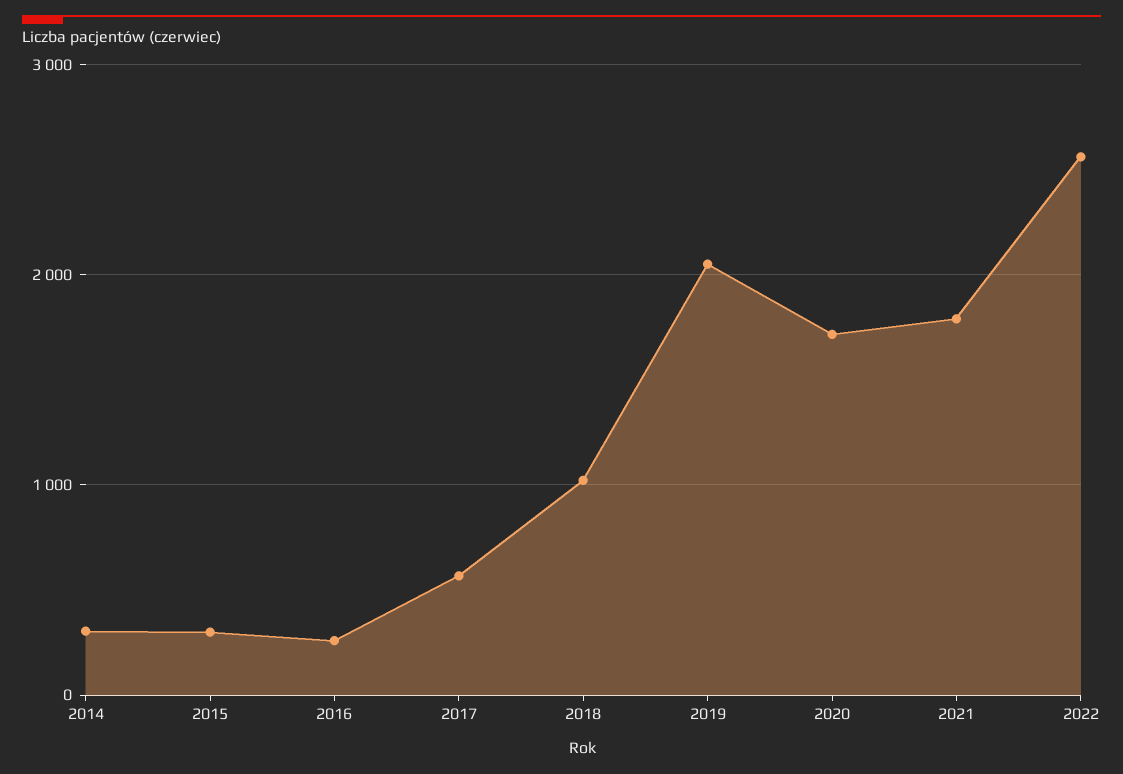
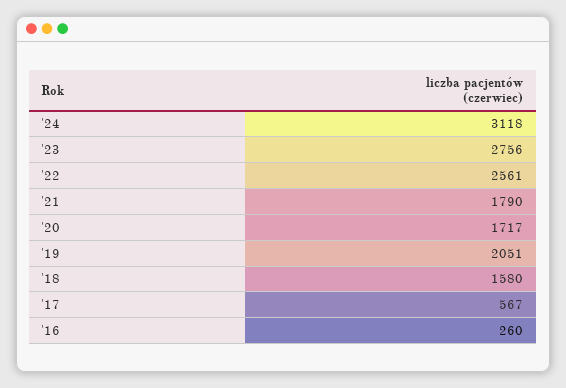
2014: 300 -> none
2015: 300 -> none
2018: 1000 -> 1580
'24: none -> 3118
'23: none -> 2756

